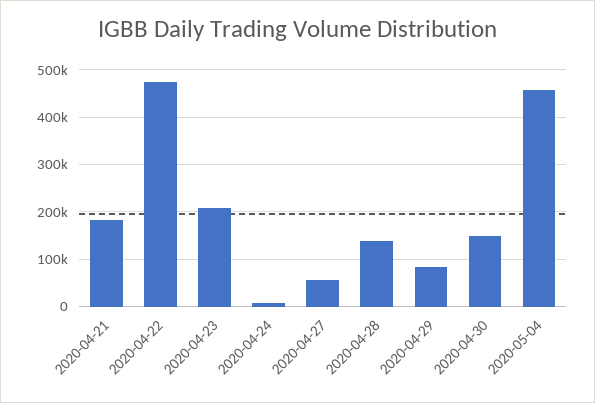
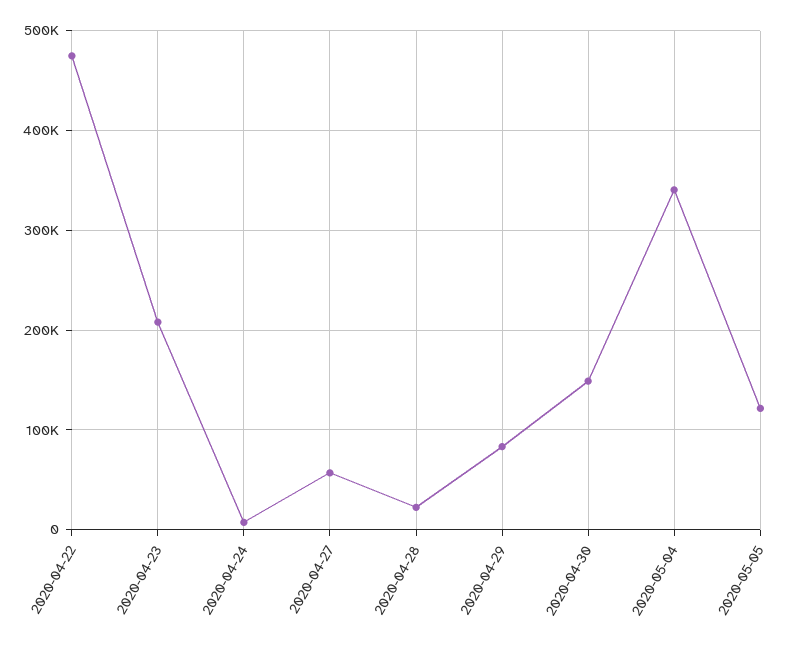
2020-04-21: 180000 -> none
2020-04-28: 140000 -> 20000
2020-05-04: 460000 -> 340000
2020-05-05: none -> 120000

